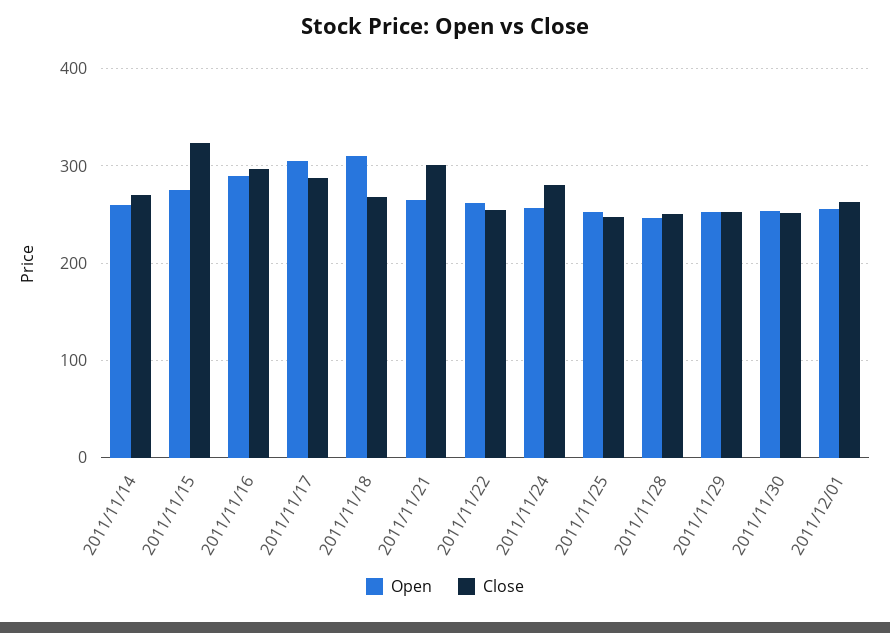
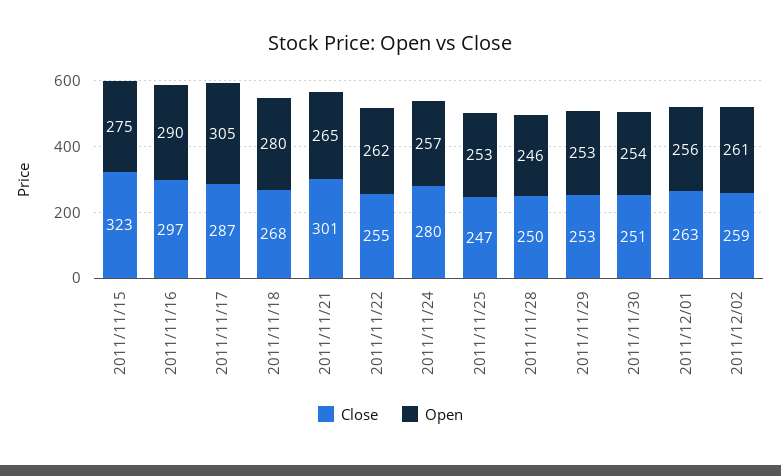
Open, 2011/11/14: 260 -> none
Close, 2011/11/14: 270 -> none
Open, 2011/11/18: 310 -> 280
Close, 2011/12/02: none -> 259
Open, 2011/12/02: none -> 261

